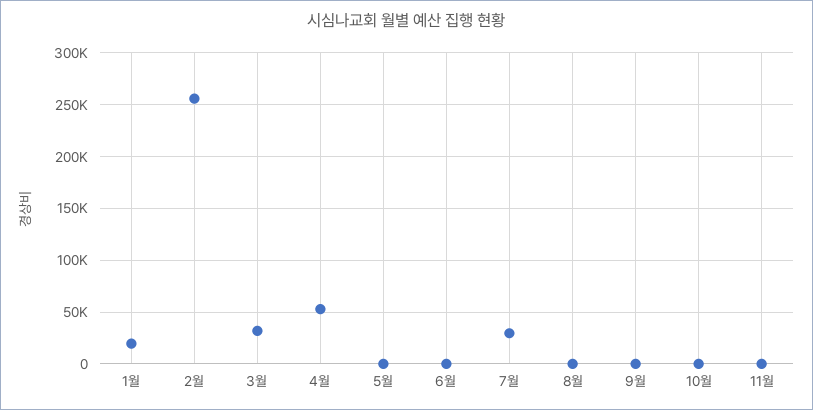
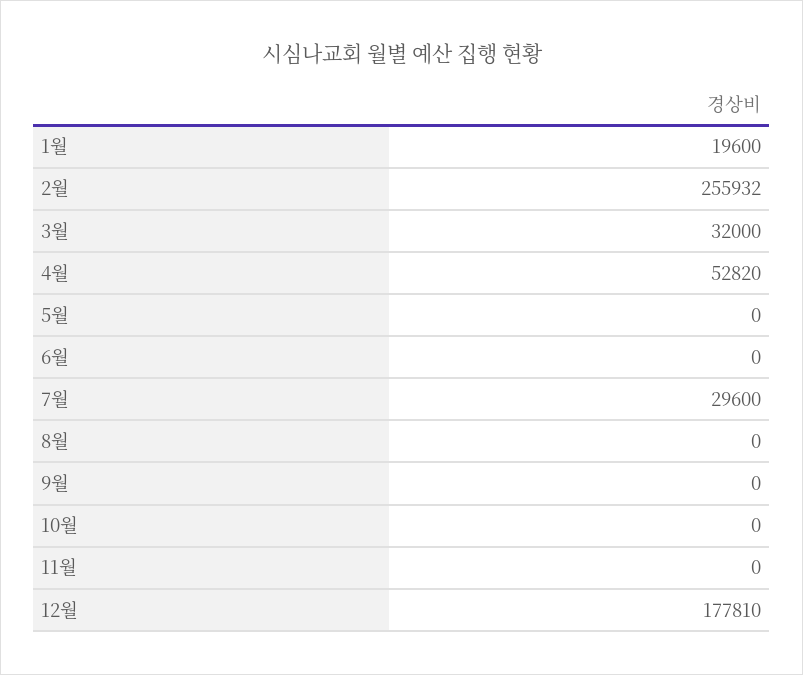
12월: none -> 177810

